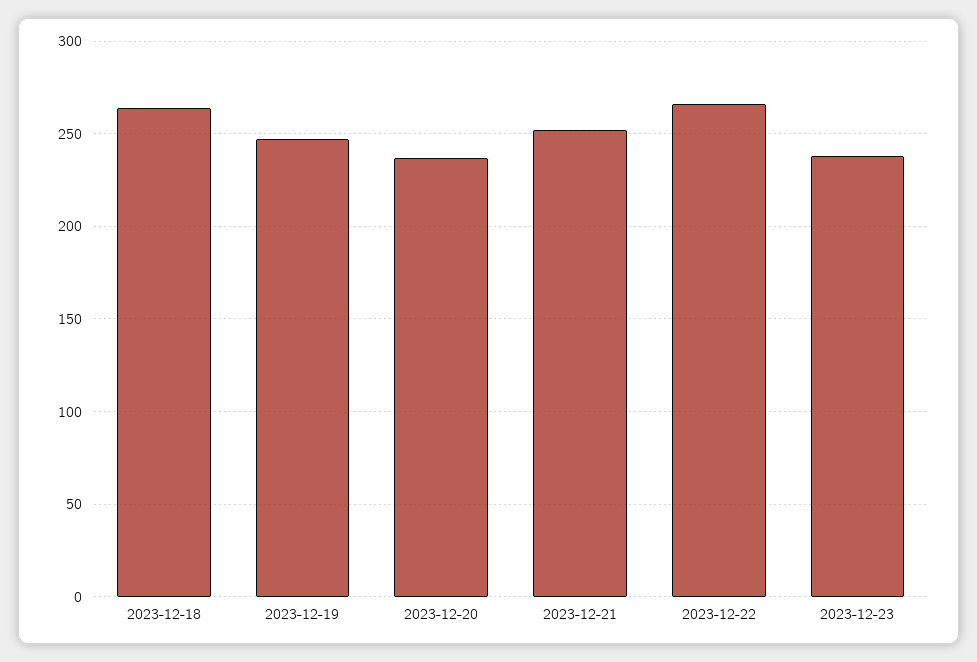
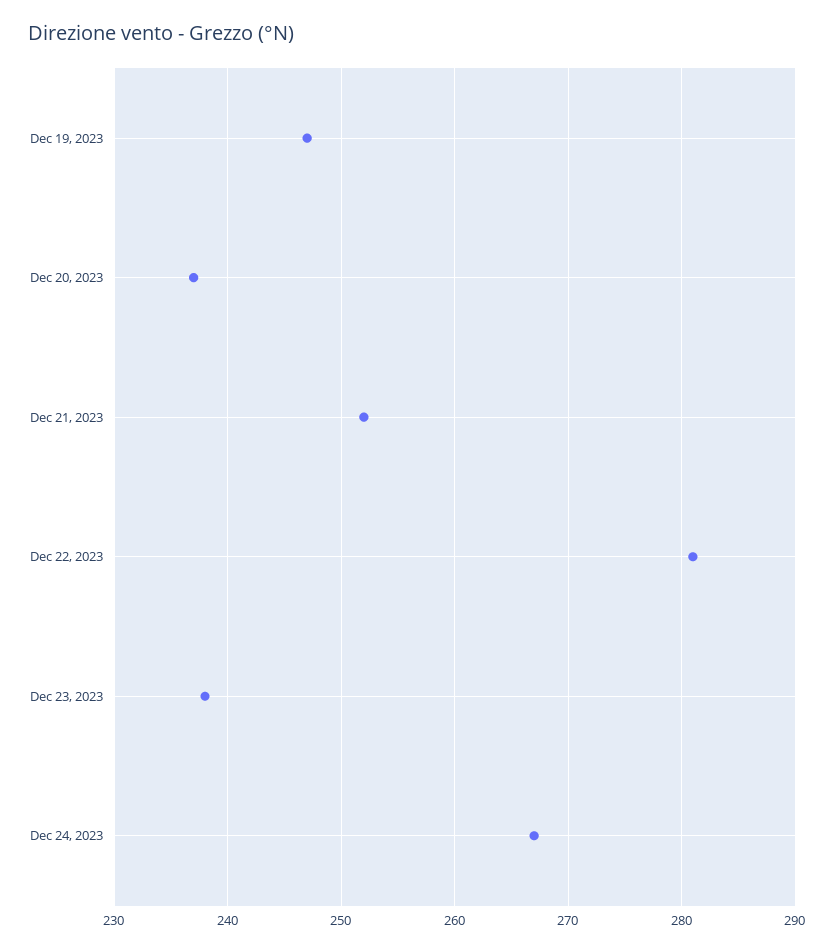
2023-12-18: 265 -> none
2023-12-22: 265 -> 281
Dec 24, 2023: none -> 267

